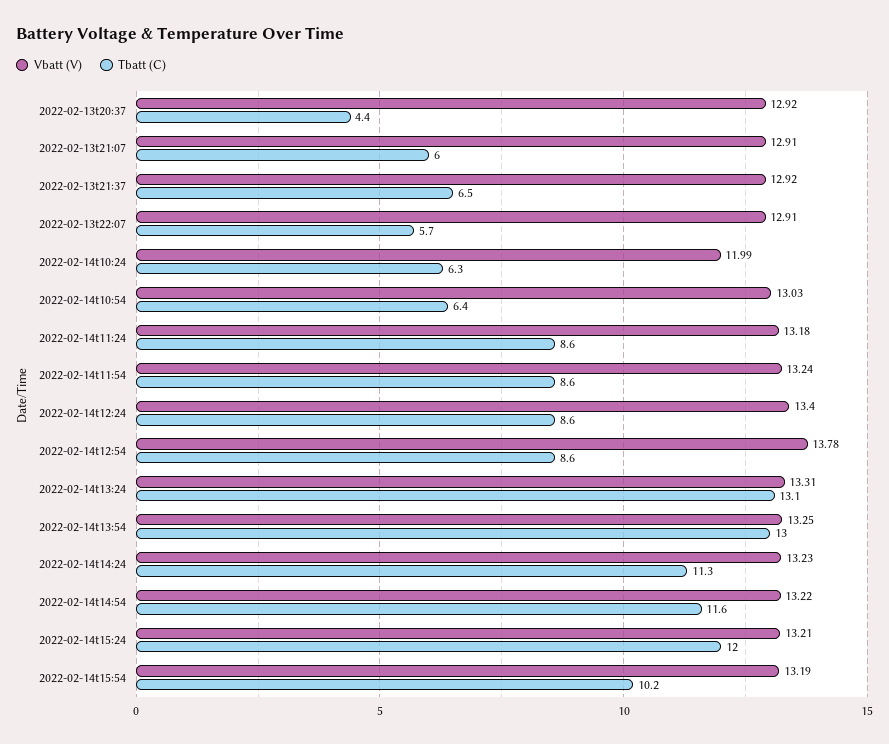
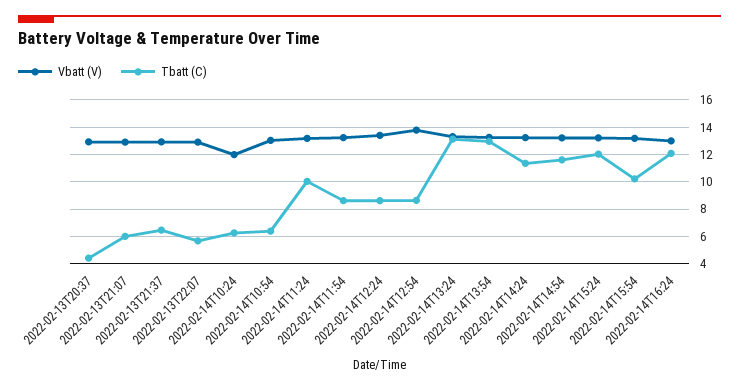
Tbatt (C), 2022-02-14t11:24: 8.6 -> 10
Vbatt (V), 2022-02-14T16:24: none -> 13
Tbatt (C), 2022-02-14T16:24: none -> 12

